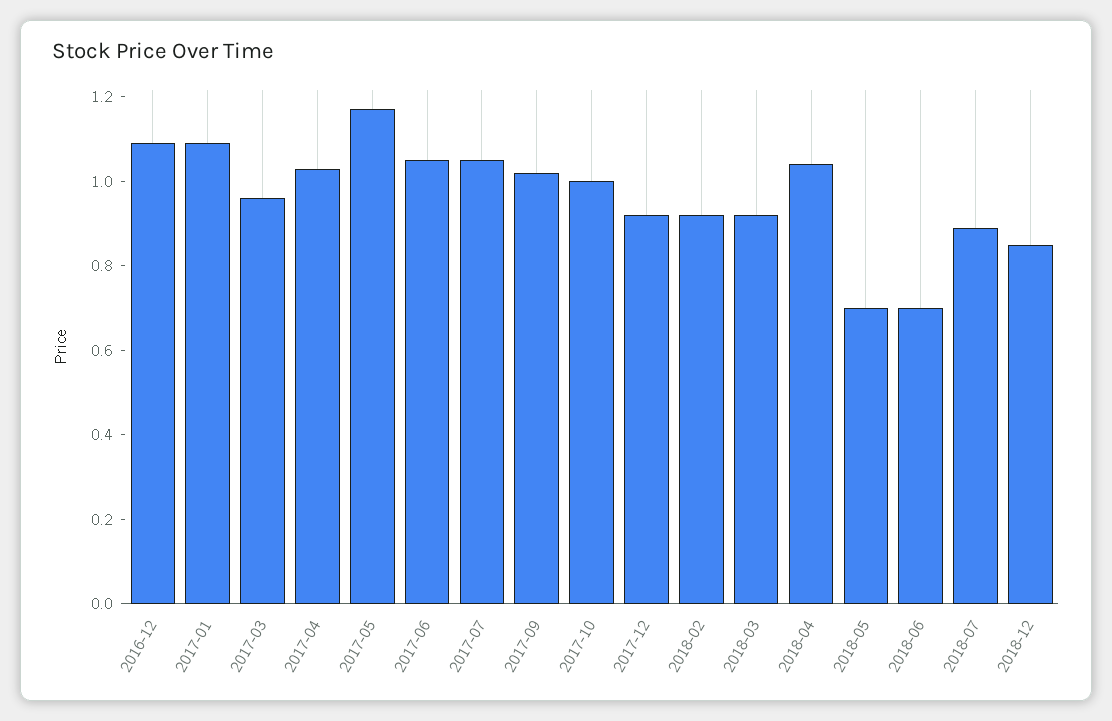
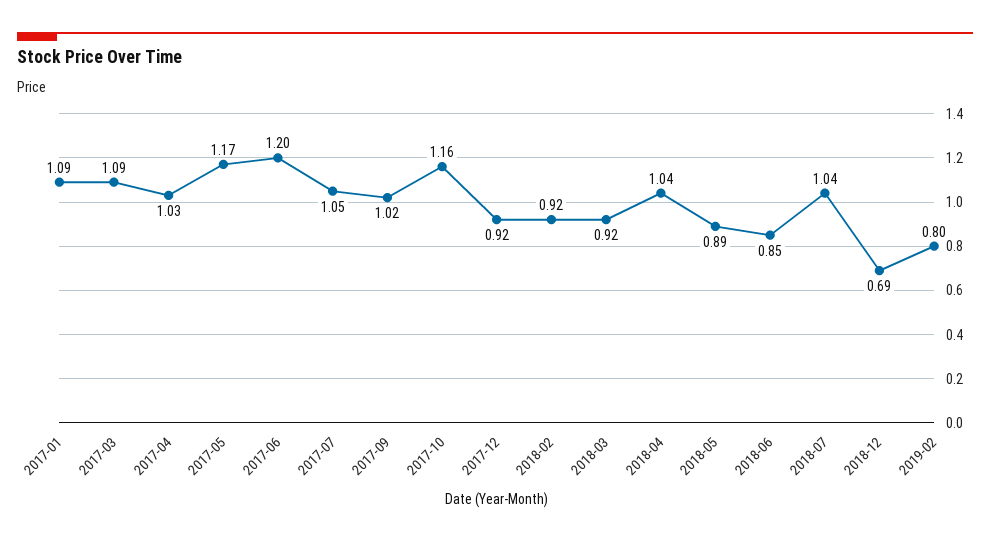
2016-12: 1.1 -> none
2017-03: 0.95 -> 1.09
2017-06: 1.05 -> 1.2
2017-10: 1 -> 1.16
2018-05: 0.7 -> 0.89
2018-06: 0.7 -> 0.85
2018-07: 0.9 -> 1.04
2018-12: 0.85 -> 0.69
2019-02: none -> 0.8

